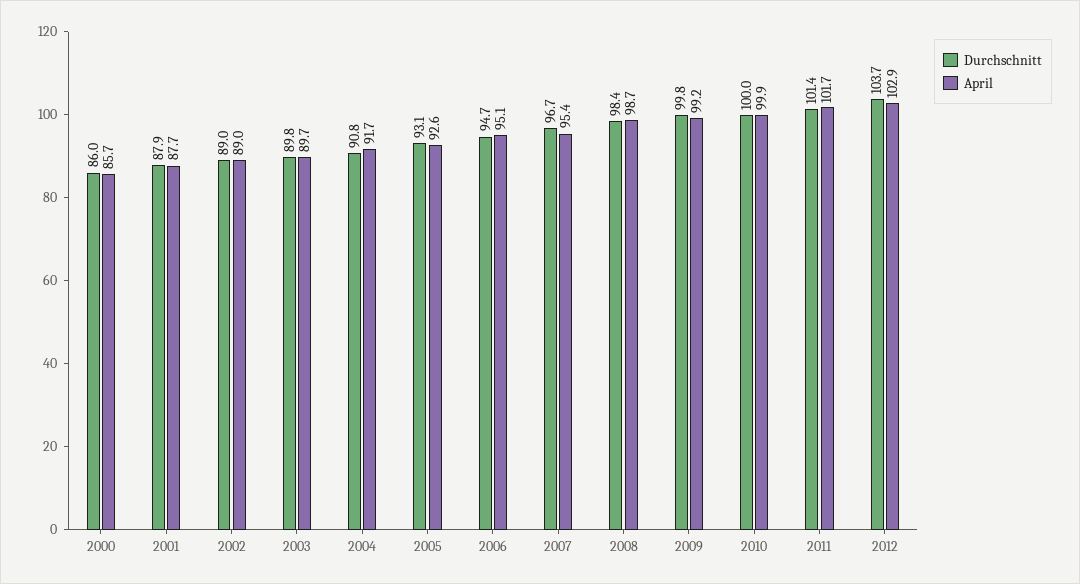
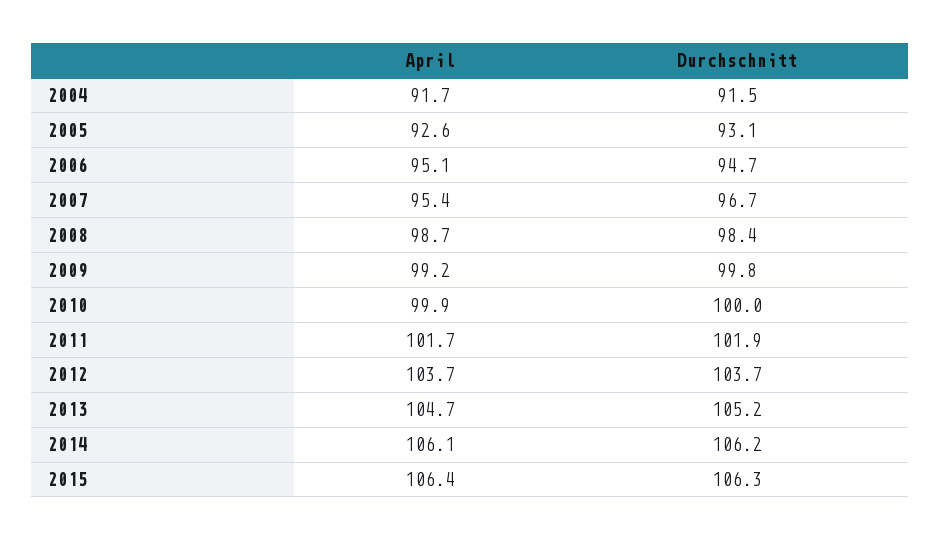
Durchschnitt, 2000: 86 -> none
April, 2000: 85.7 -> none
Durchschnitt, 2001: 87.9 -> none
April, 2001: 87.7 -> none
Durchschnitt, 2002: 89 -> none
April, 2002: 89 -> none
Durchschnitt, 2003: 89.8 -> none
April, 2003: 89.7 -> none
Durchschnitt, 2004: 90.8 -> 91.5
Durchschnitt, 2011: 101.4 -> 101.9
April, 2012: 102.9 -> 103.7
April, 2013: none -> 104.7
Durchschnitt, 2013: none -> 105.2
April, 2014: none -> 106.1
Durchschnitt, 2014: none -> 106.2
April, 2015: none -> 106.4
Durchschnitt, 2015: none -> 106.3

